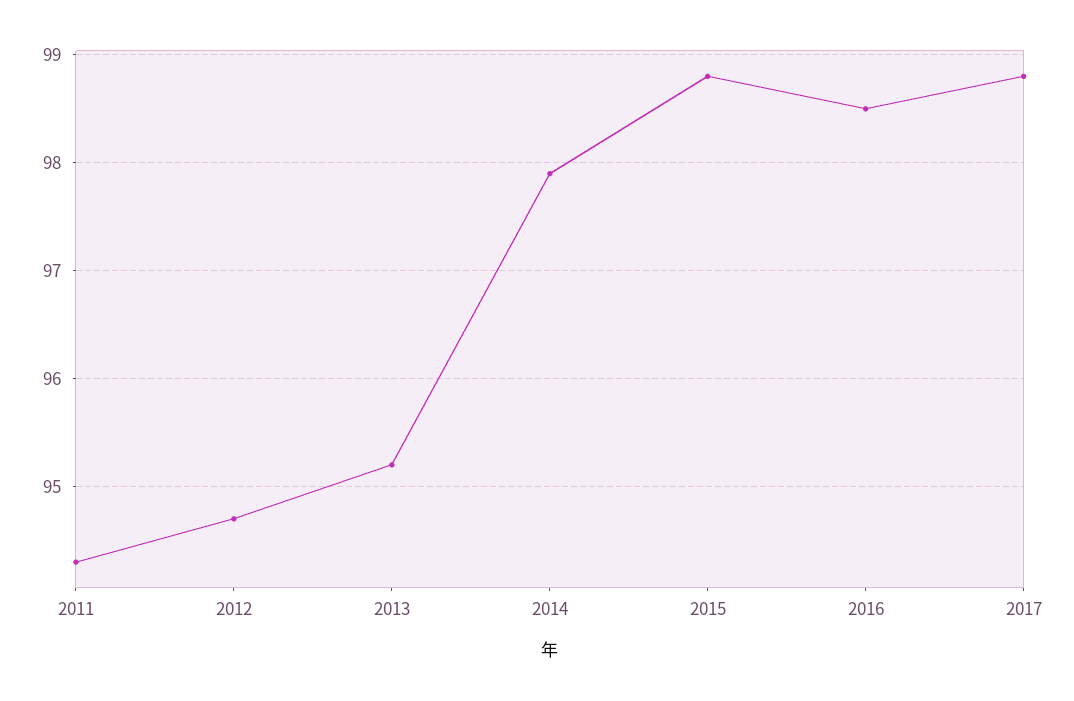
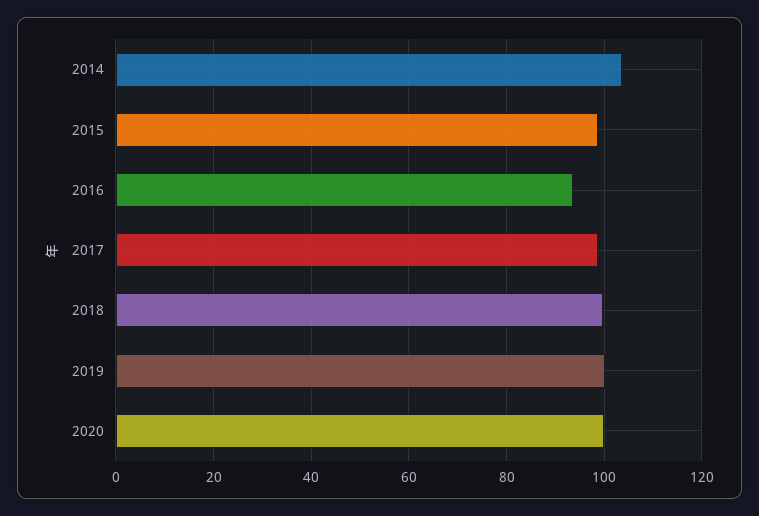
2011: 94.3 -> none
2012: 94.7 -> none
2013: 95.2 -> none
2014: 97.9 -> 104
2016: 98.5 -> 94
2018: none -> 100
2019: none -> 100
2020: none -> 100

